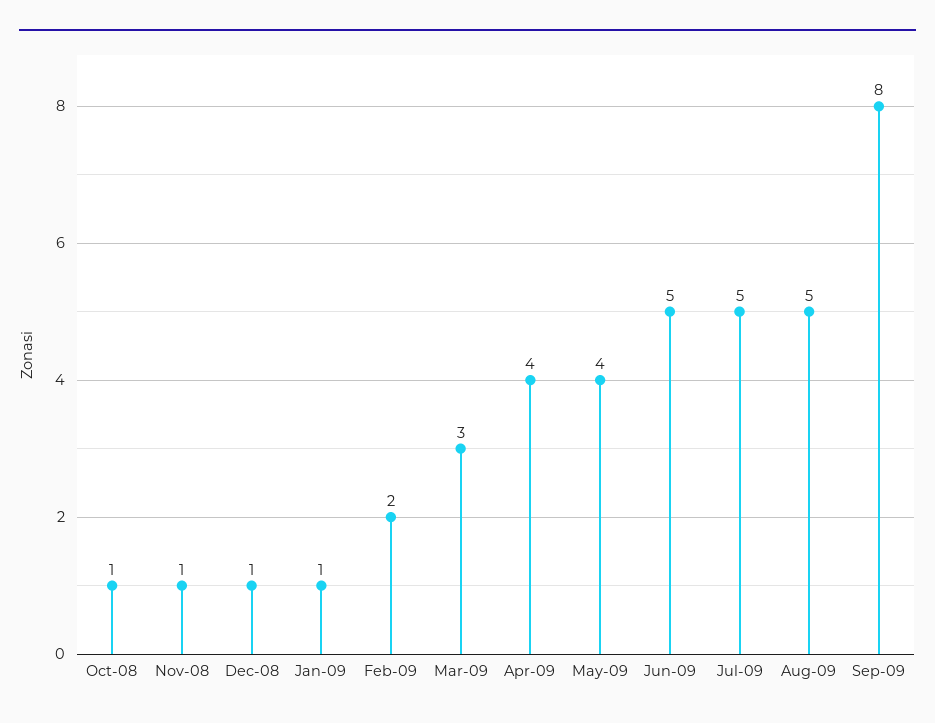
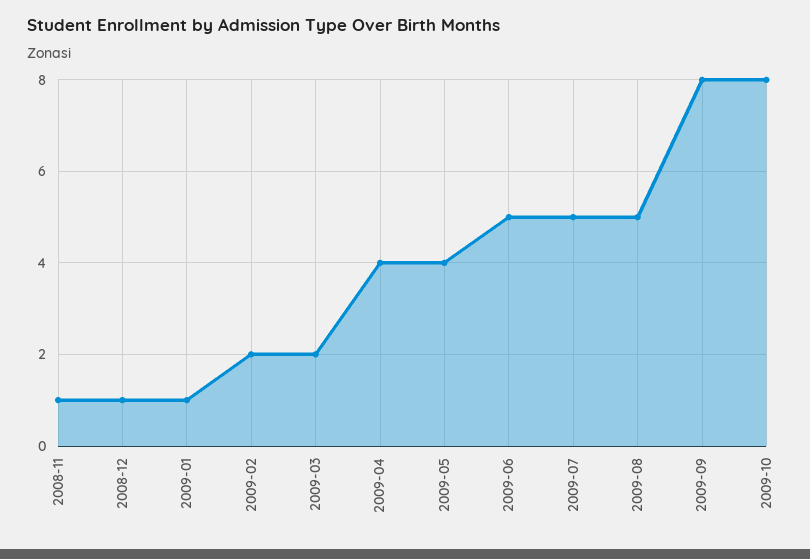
Oct-08: 1 -> none
Mar-09: 3 -> 2
2009-10: none -> 8

